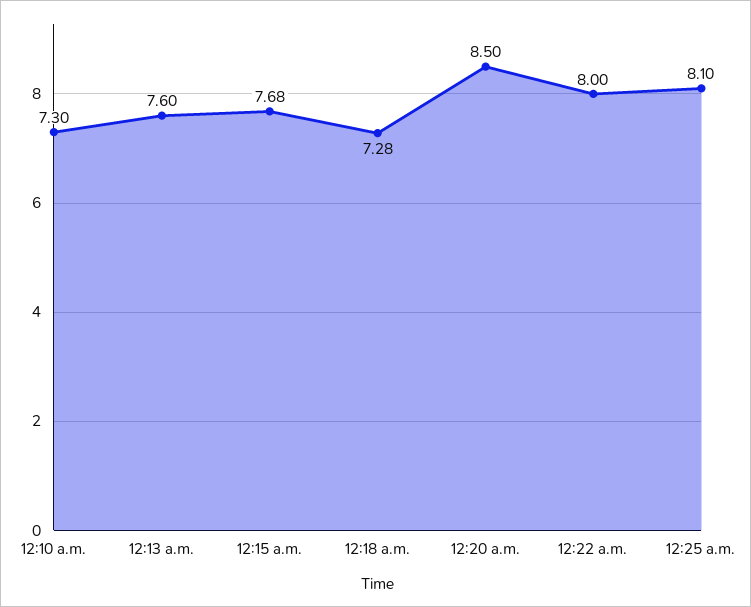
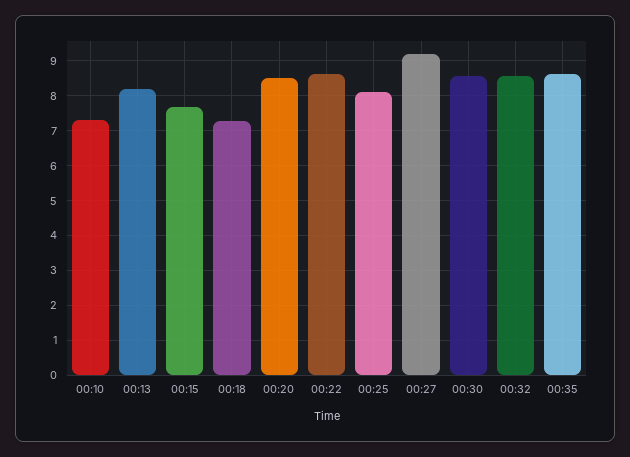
12:13 a.m.: 7.6 -> 8.2
12:22 a.m.: 8 -> 8.6
00:27: none -> 9.2
00:30: none -> 8.6
00:32: none -> 8.6
00:35: none -> 8.6

